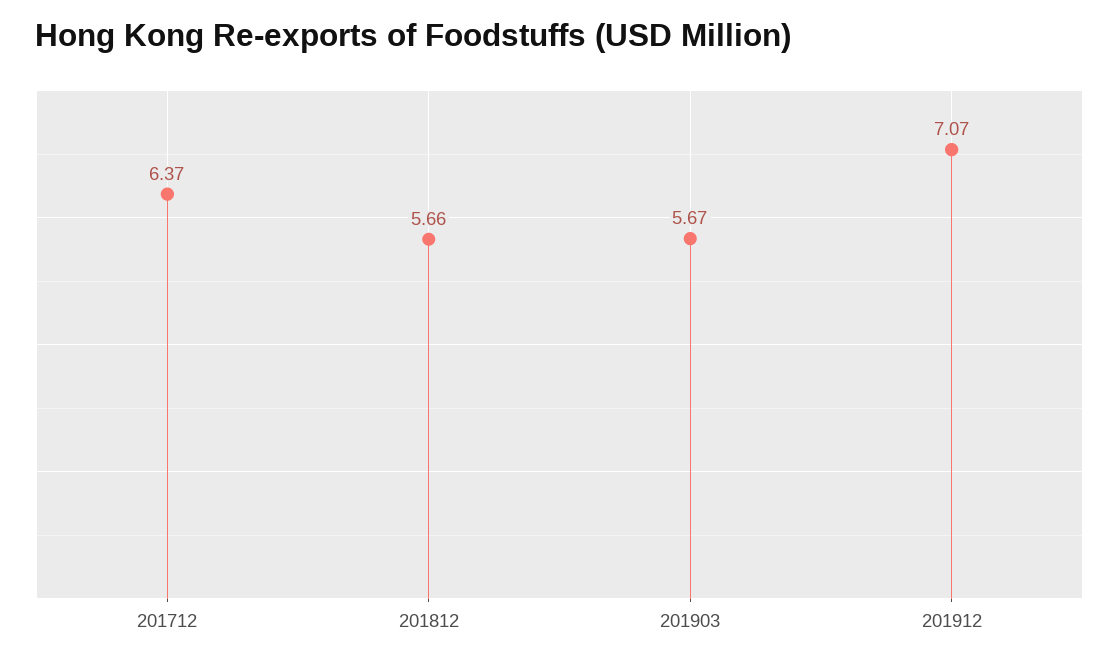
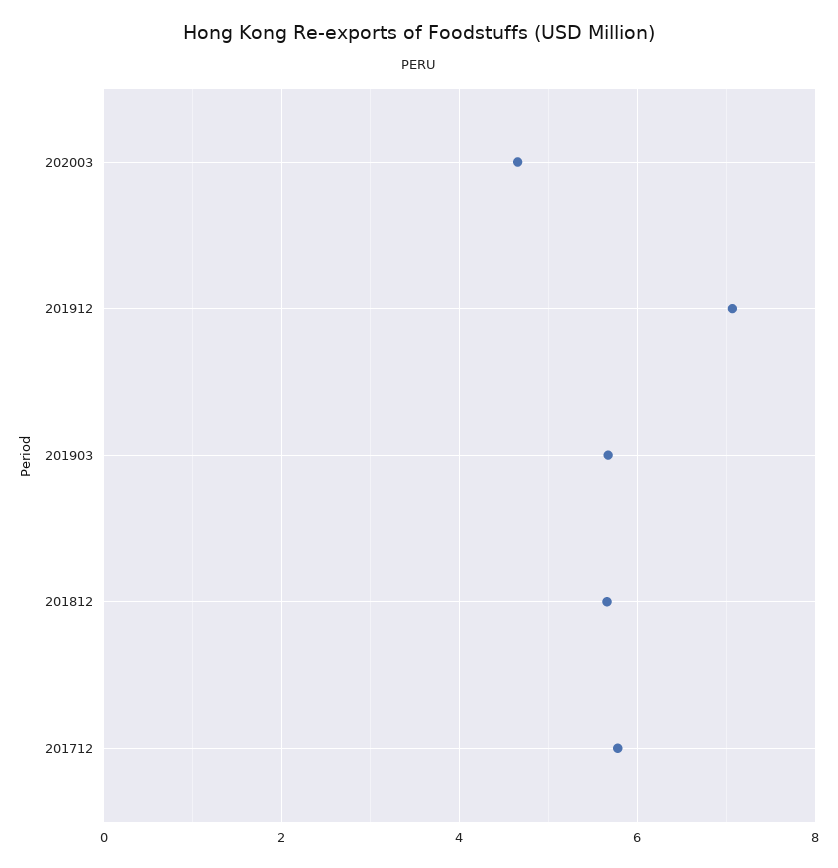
201712: 6.37 -> 5.8
202003: none -> 4.6

